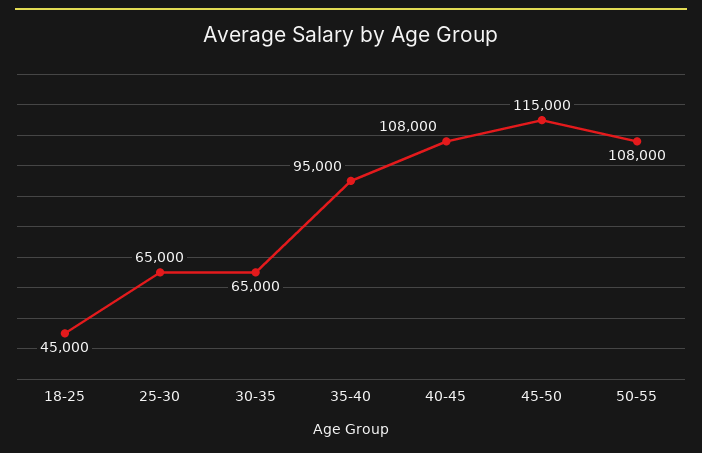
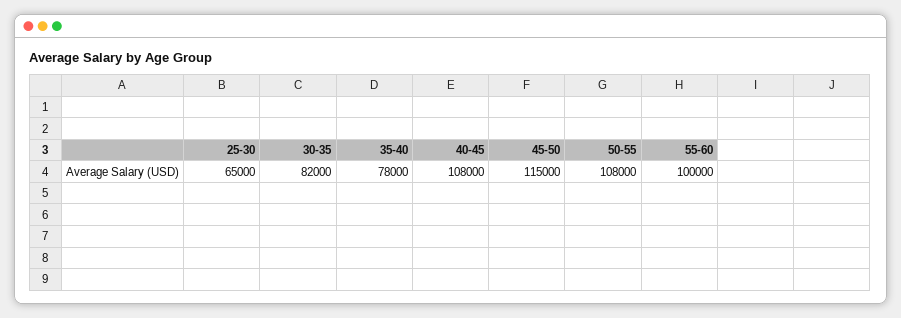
18-25: 45000 -> none
30-35: 65000 -> 82000
35-40: 95000 -> 78000
55-60: none -> 100000

